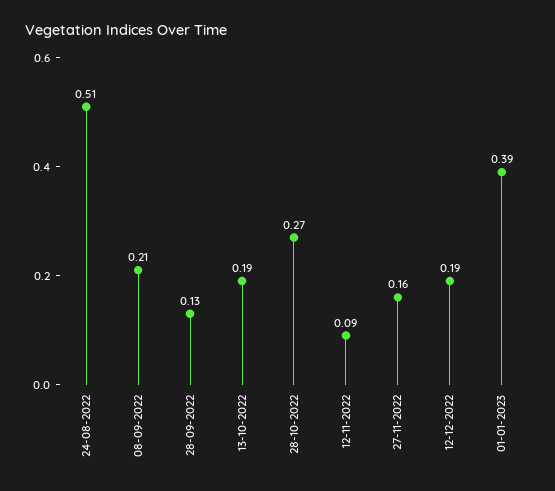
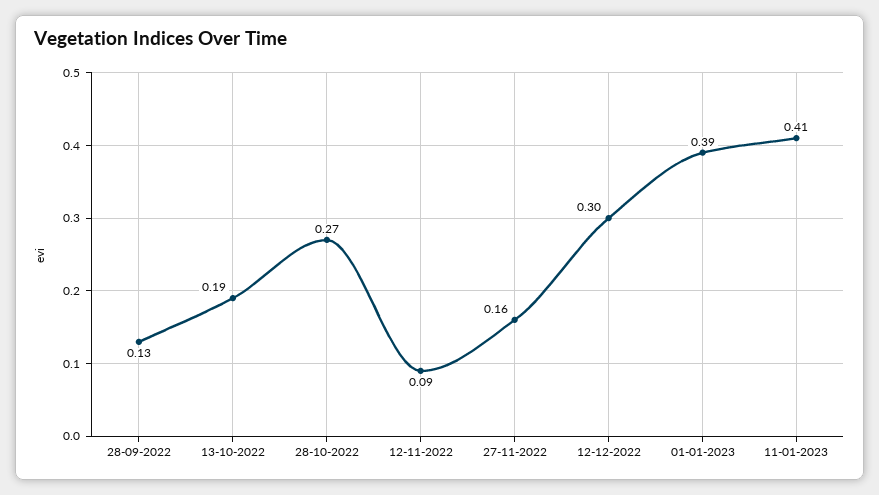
24-08-2022: 0.51 -> none
08-09-2022: 0.21 -> none
12-12-2022: 0.19 -> 0.3
11-01-2023: none -> 0.41

